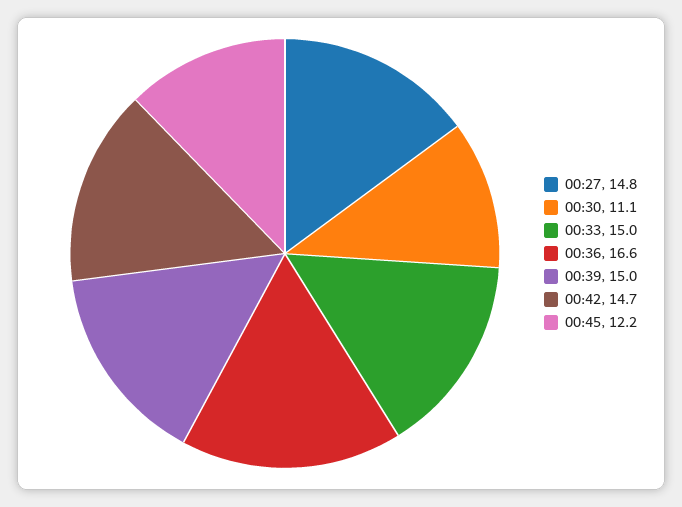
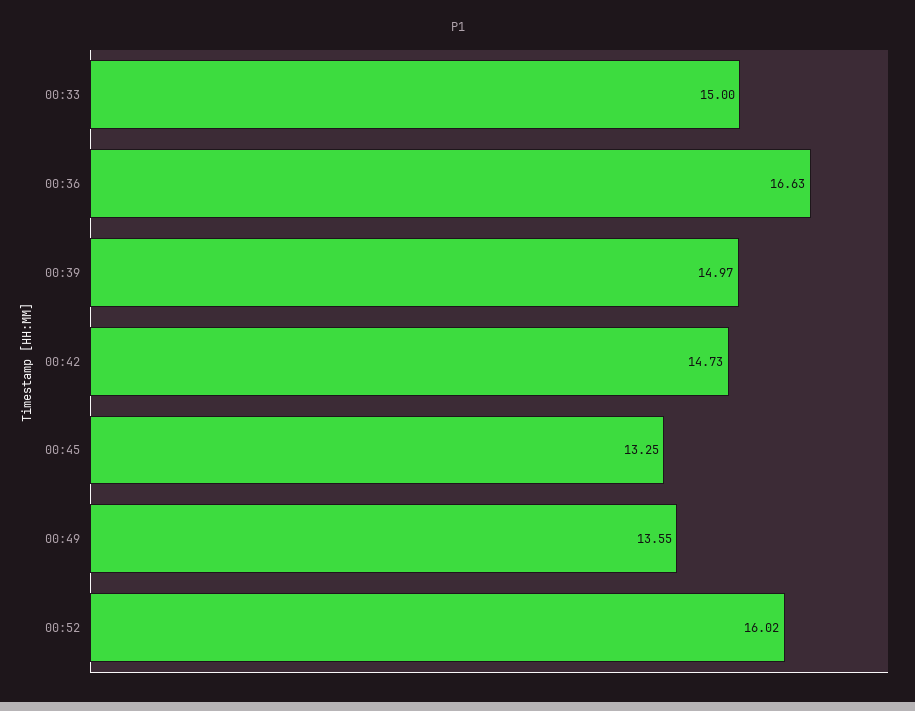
00:27: 14.8 -> none
00:30: 11.1 -> none
00:45: 12.2 -> 13.25
00:49: none -> 13.55
00:52: none -> 16.02

